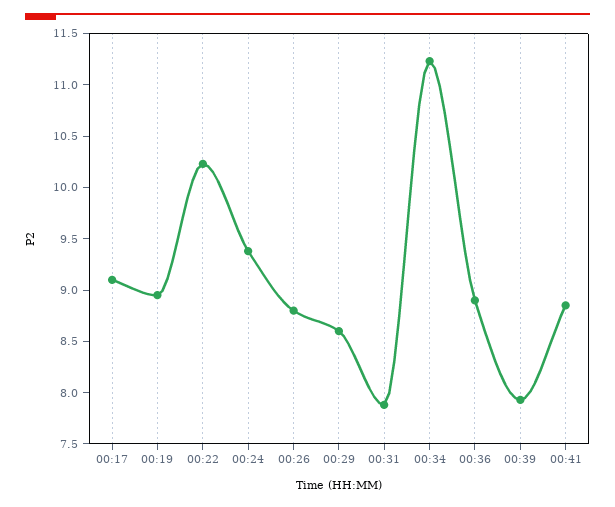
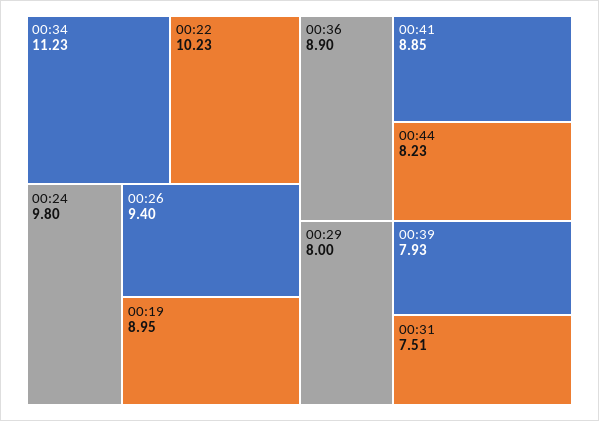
00:17: 9.1 -> none
00:24: 9.4 -> 9.8
00:26: 8.8 -> 9.4
00:29: 8.6 -> 8
00:31: 7.9 -> 7.51
00:44: none -> 8.23

